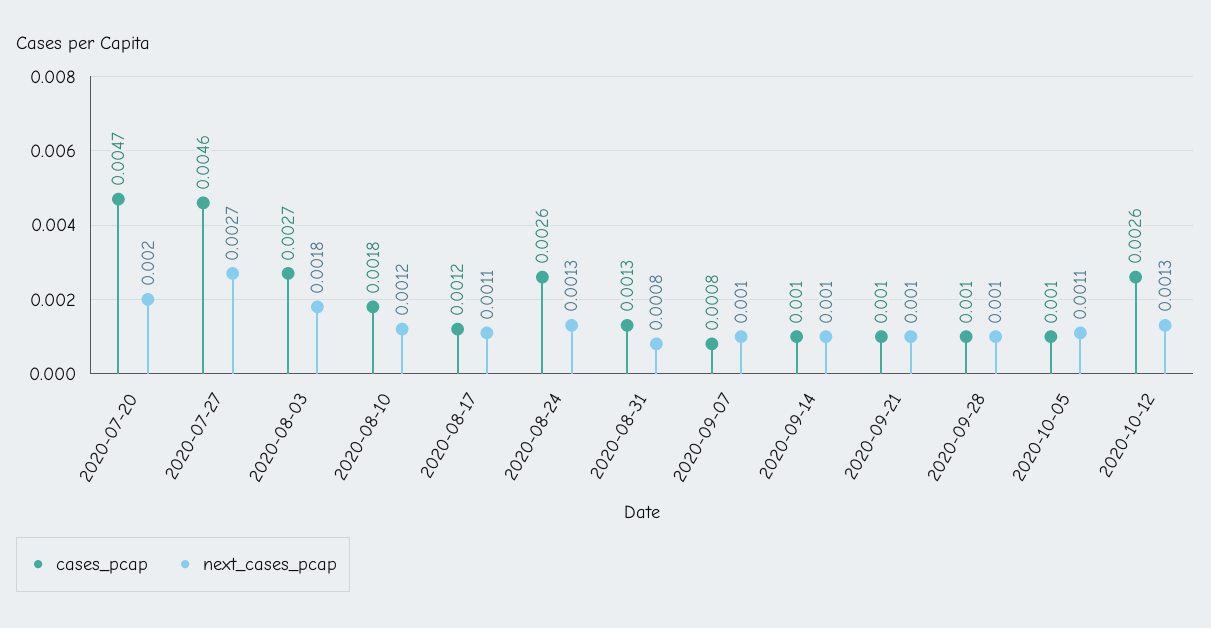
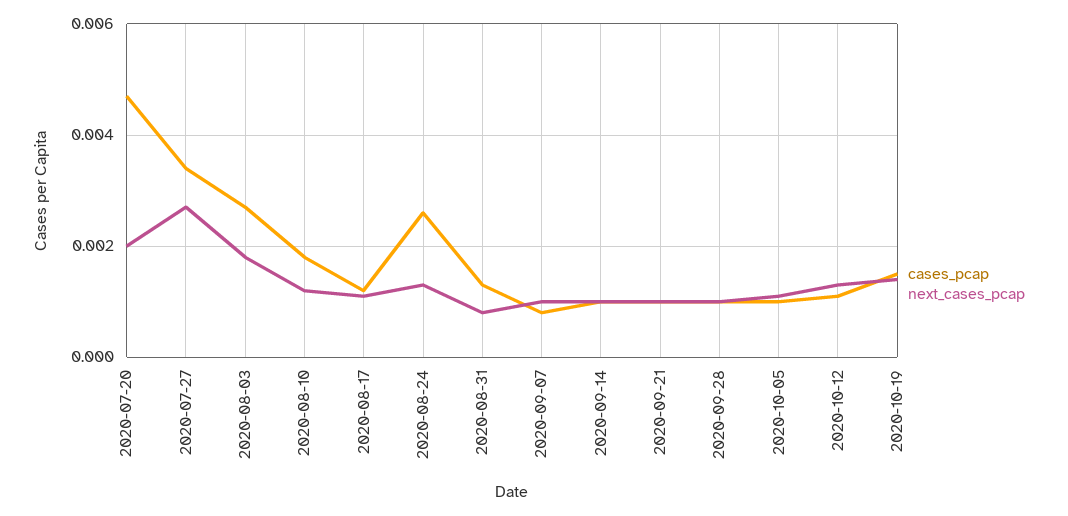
cases_pcap, 2020-07-27: 0.0046 -> 0.0035
cases_pcap, 2020-10-12: 0.0026 -> 0.001
cases_pcap, 2020-10-19: none -> 0.0015
next_cases_pcap, 2020-10-19: none -> 0.0015

